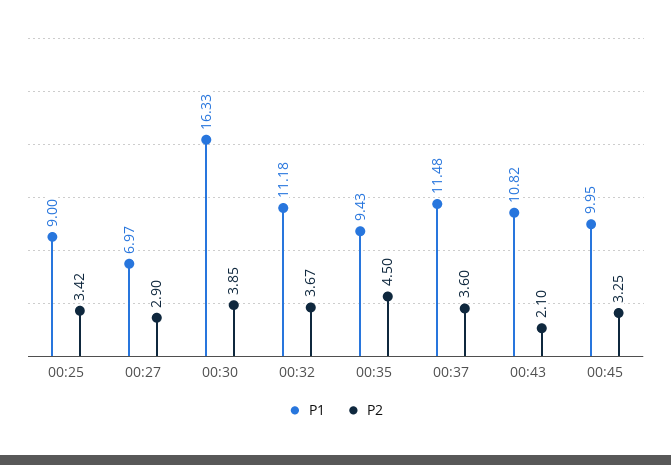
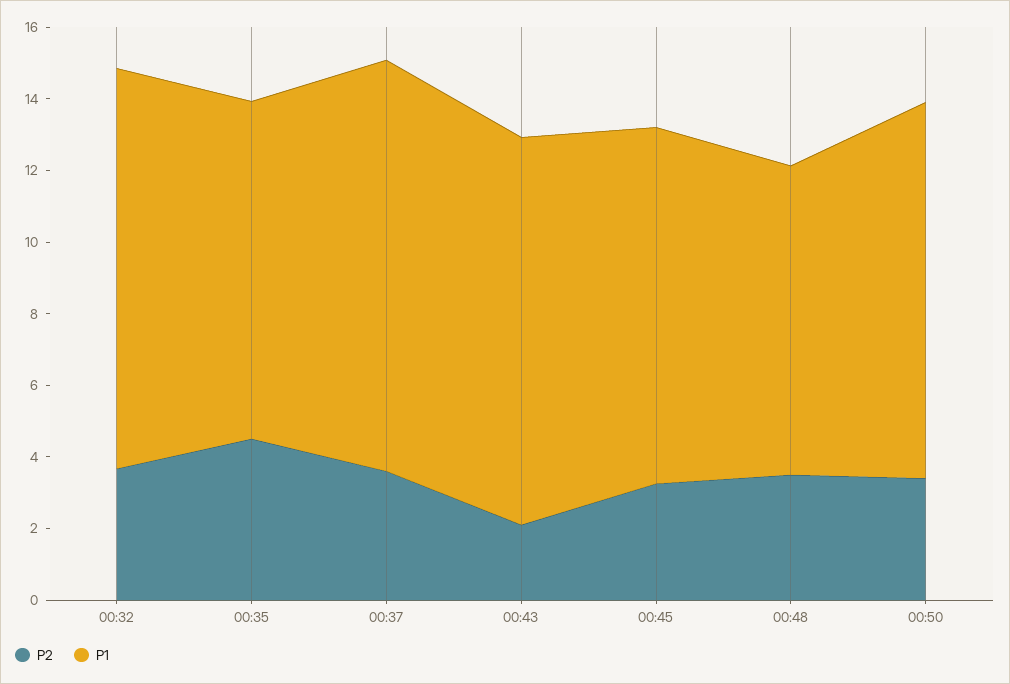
P1, 00:25: 9 -> none
P2, 00:25: 3.42 -> none
P1, 00:27: 6.97 -> none
P2, 00:27: 2.9 -> none
P1, 00:30: 16.33 -> none
P2, 00:30: 3.85 -> none
P2, 00:48: none -> 3.5
P1, 00:48: none -> 8.5
P2, 00:50: none -> 3.5
P1, 00:50: none -> 10.5

